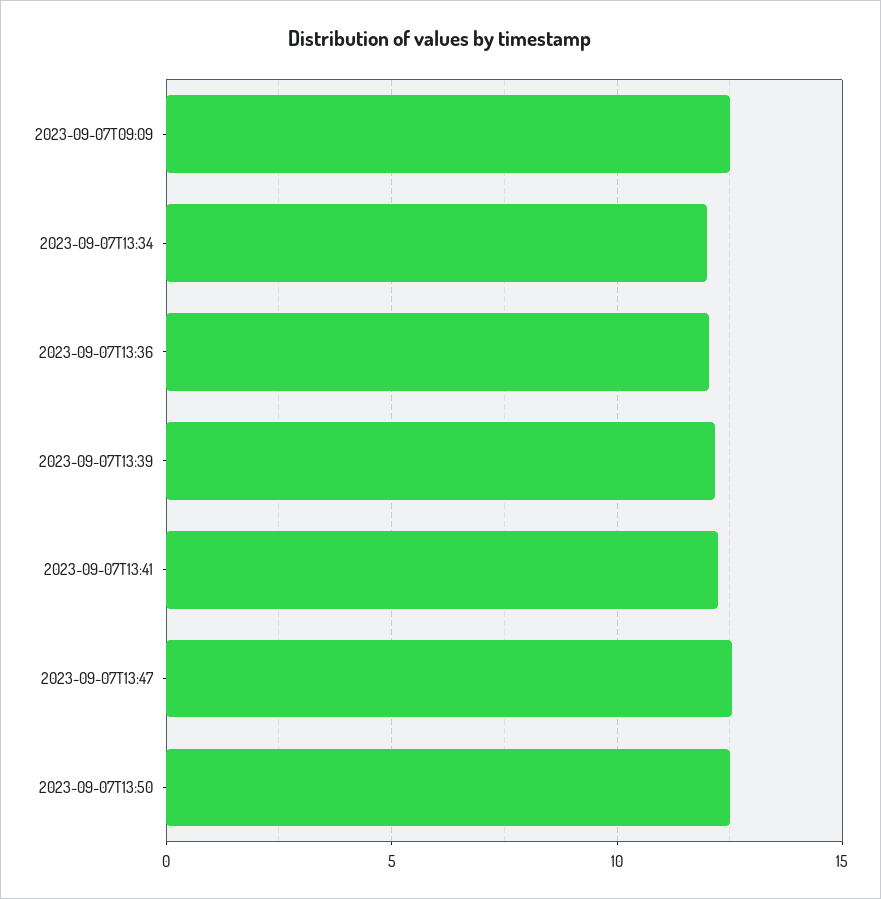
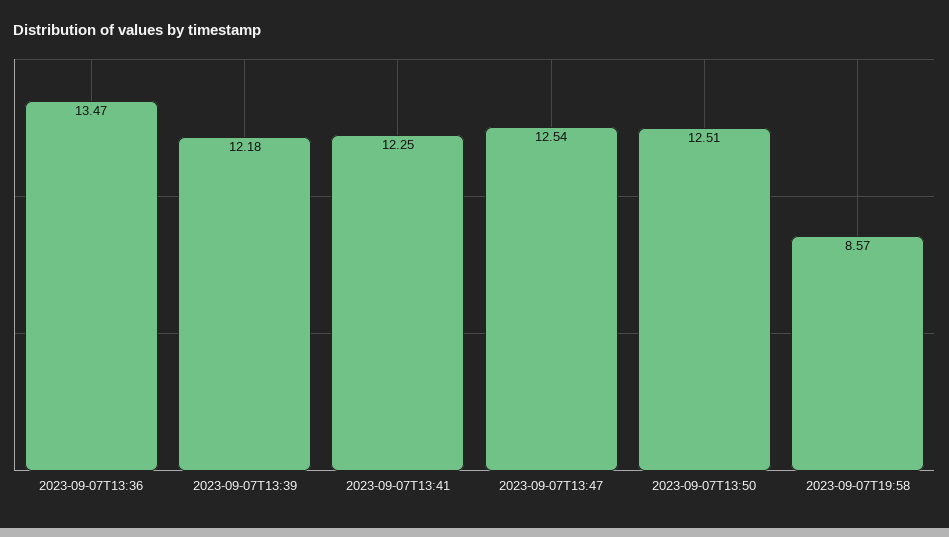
2023-09-07T09:09: 12.5 -> none
2023-09-07T13:34: 12 -> none
2023-09-07T13:36: 12 -> 13.47
2023-09-07T19:58: none -> 8.57

